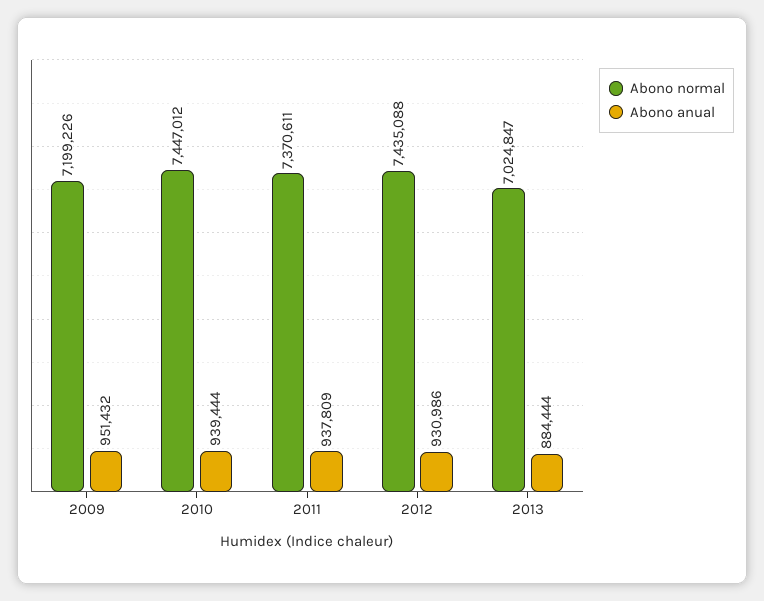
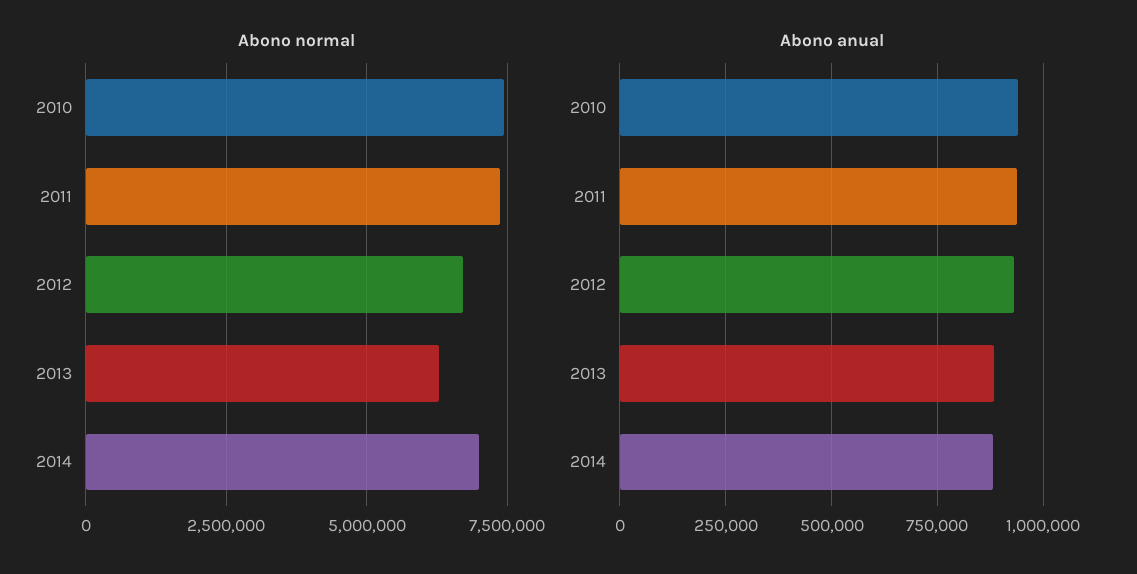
Abono normal, 2009: 7199226 -> none
Abono anual, 2009: 951432 -> none
Abono normal, 2012: 7435088 -> 6750000
Abono normal, 2013: 7024847 -> 6250000
Abono normal, 2014: none -> 7000000
Abono anual, 2014: none -> 875000

